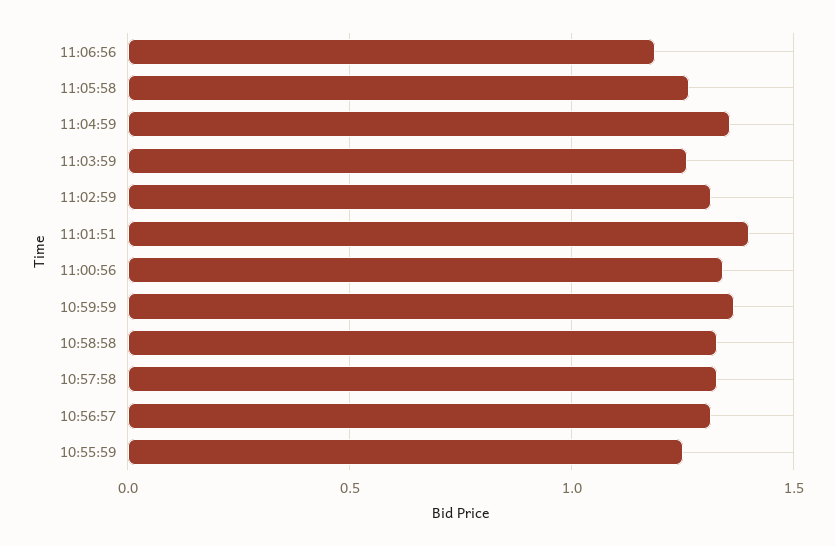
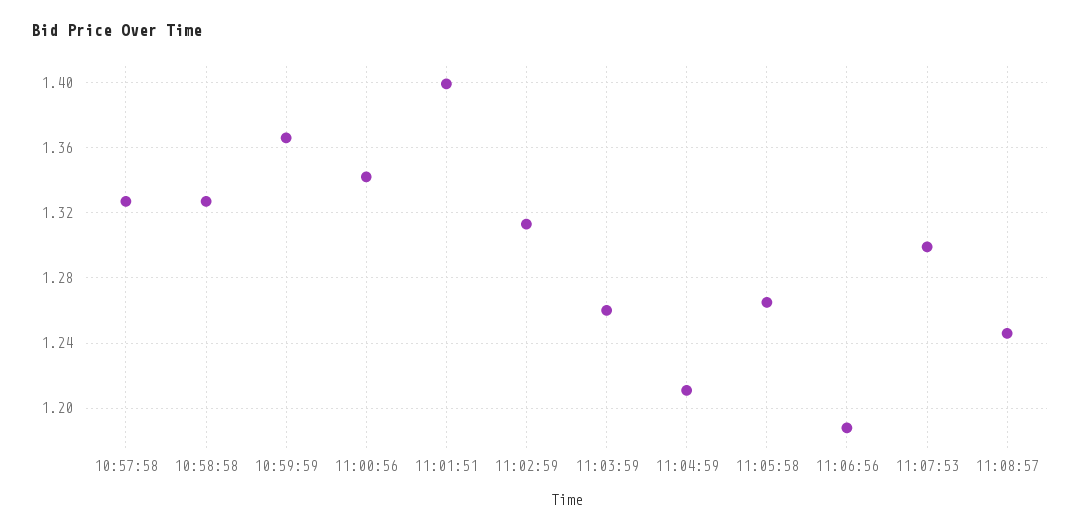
11:04:59: 1.35 -> 1.21
10:56:57: 1.3 -> none
10:55:59: 1.25 -> none
11:07:53: none -> 1.3
11:08:57: none -> 1.245

